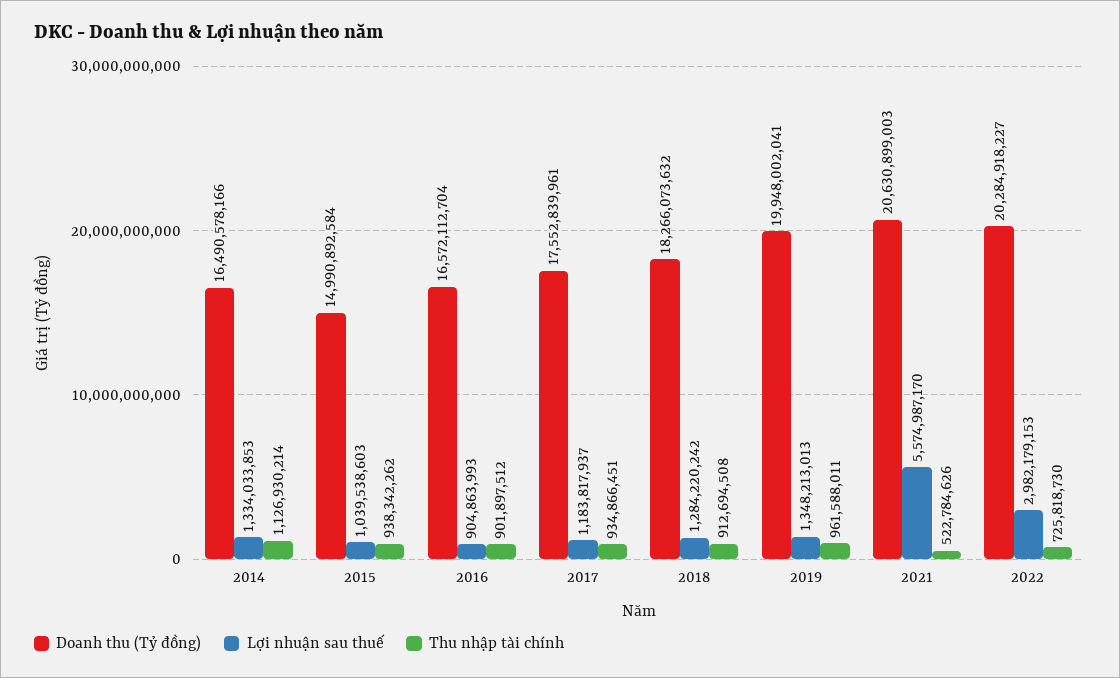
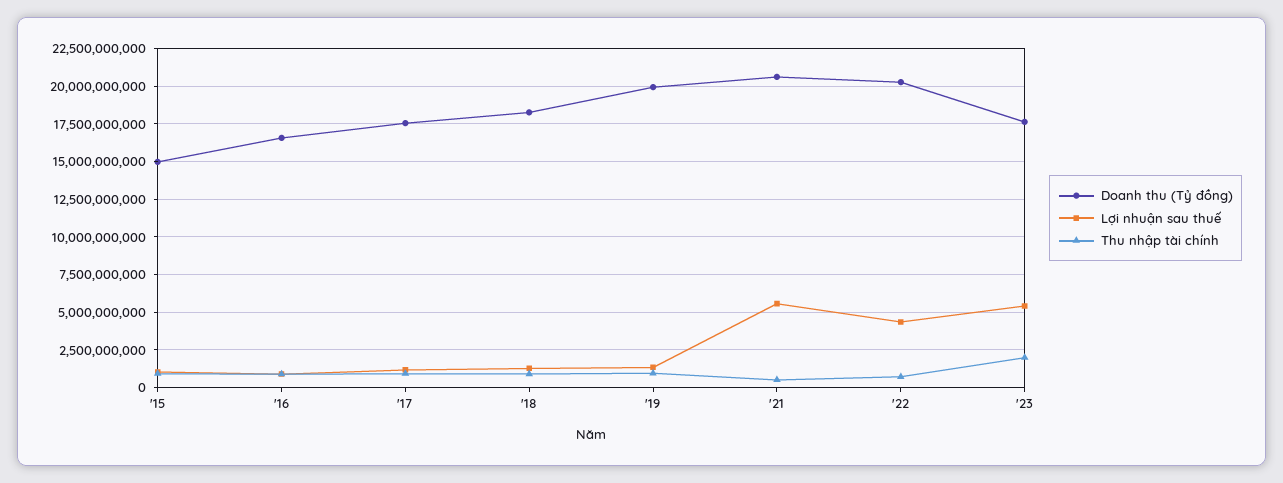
Doanh thu (Tỷ đồng), 2014: 16490578166 -> none
Lợi nhuận sau thuế, 2014: 1334033853 -> none
Thu nhập tài chính, 2014: 1126930214 -> none
Lợi nhuận sau thuế, 2022: 2982179153 -> 4500000000
Doanh thu (Tỷ đồng), '23: none -> 17500000000
Lợi nhuận sau thuế, '23: none -> 5500000000
Thu nhập tài chính, '23: none -> 2000000000

